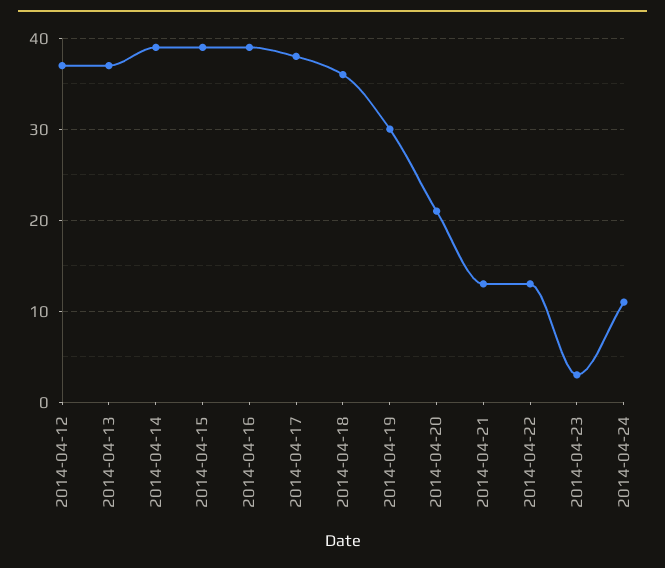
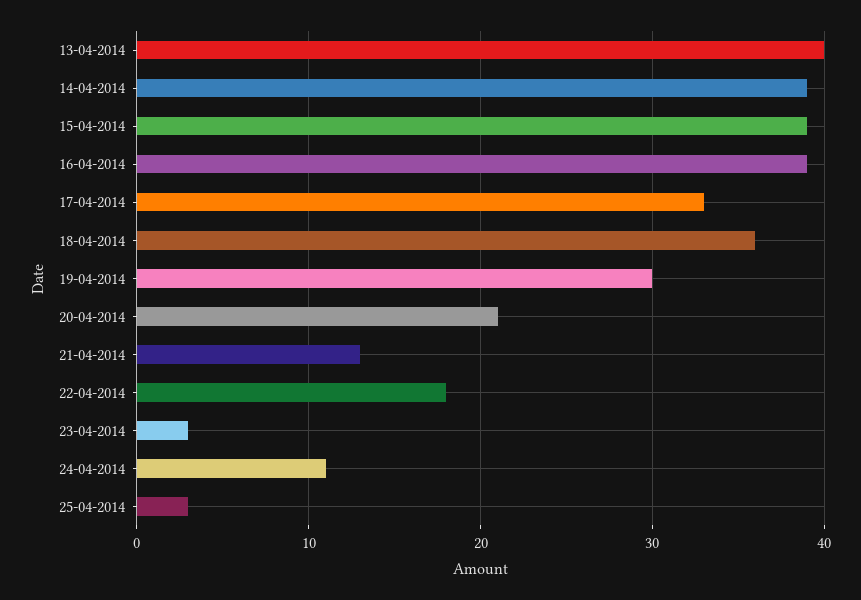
2014-04-12: 37 -> none
2014-04-13: 37 -> 40
2014-04-17: 38 -> 33
2014-04-22: 13 -> 18
25-04-2014: none -> 3

